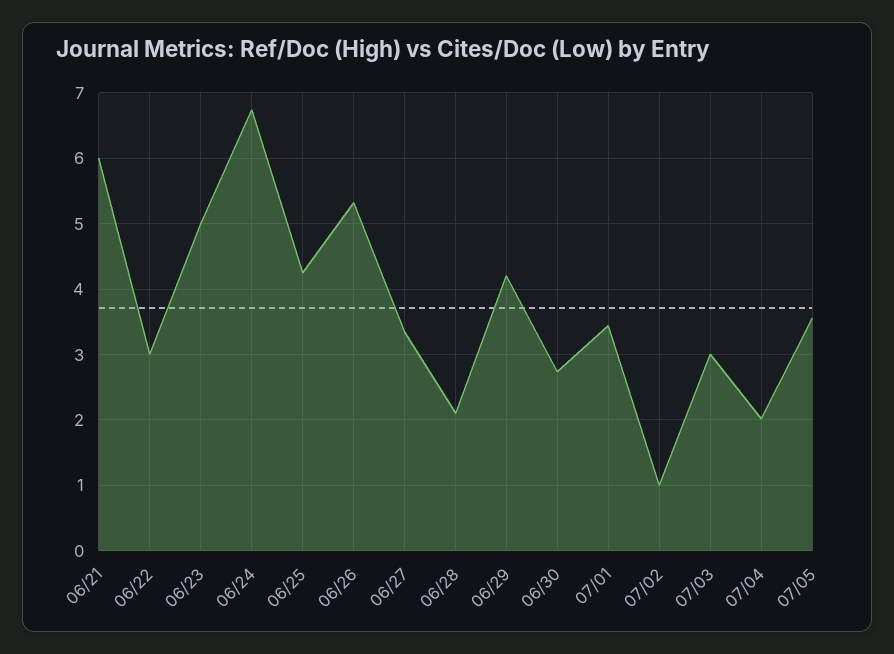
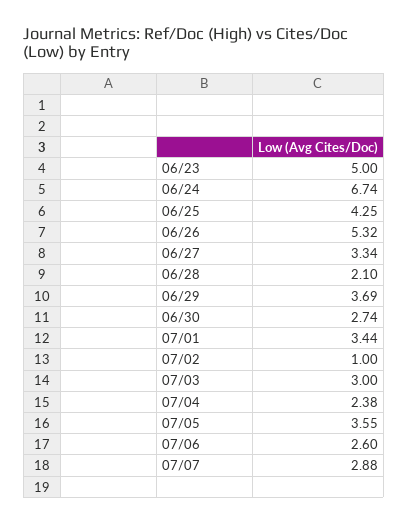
06/21: 6 -> none
06/22: 3 -> none
06/29: 4.2 -> 3.69
07/04: 2 -> 2.38
07/06: none -> 2.6
07/07: none -> 2.88

